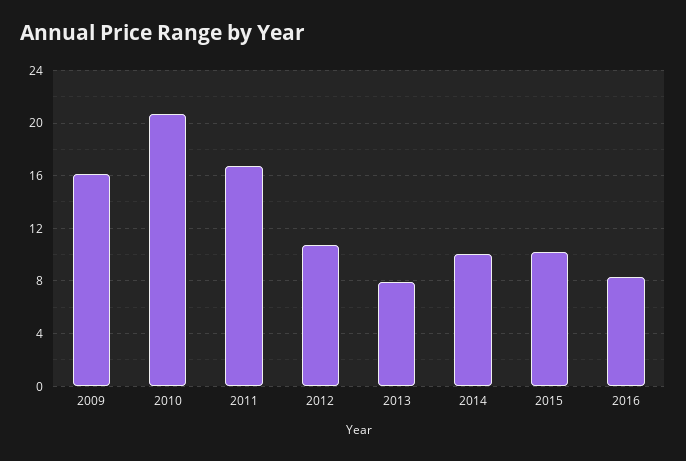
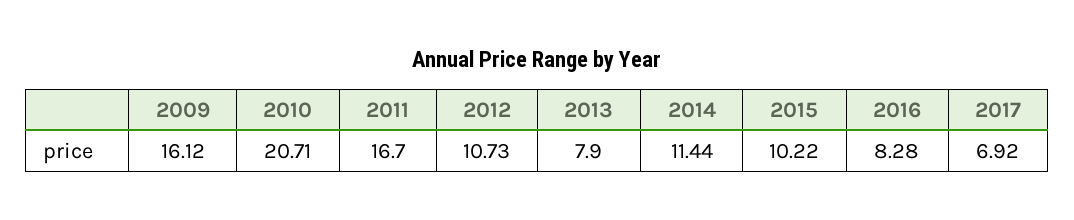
2014: 10 -> 11.44
2017: none -> 6.92

